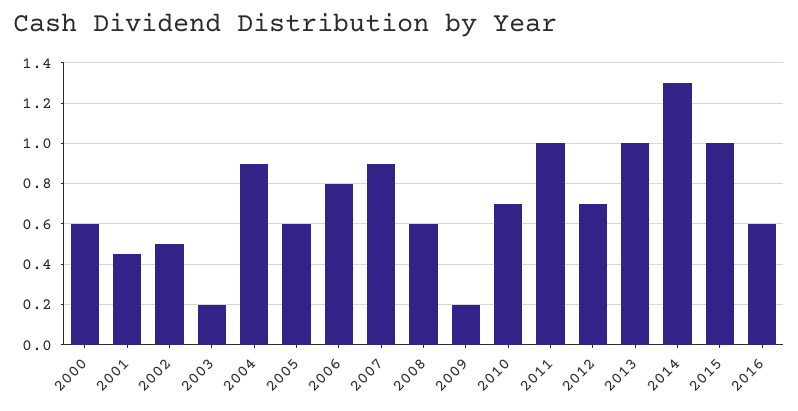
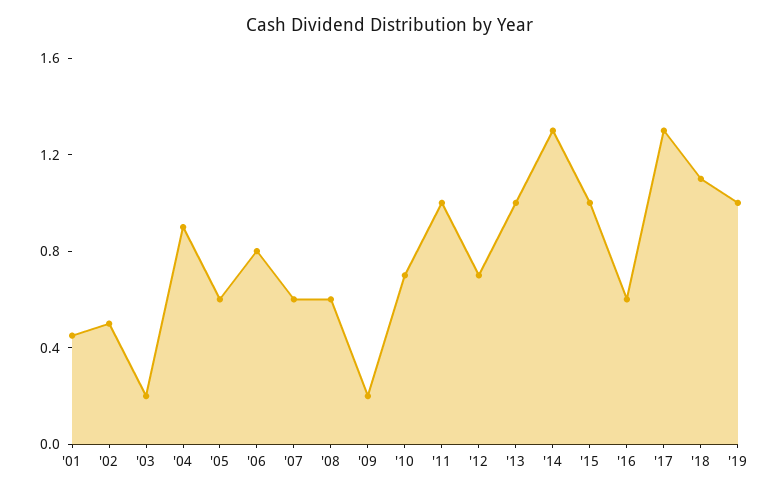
2000: 0.6 -> none
2007: 0.9 -> 0.6
'17: none -> 1.3
'18: none -> 1.1
'19: none -> 1

